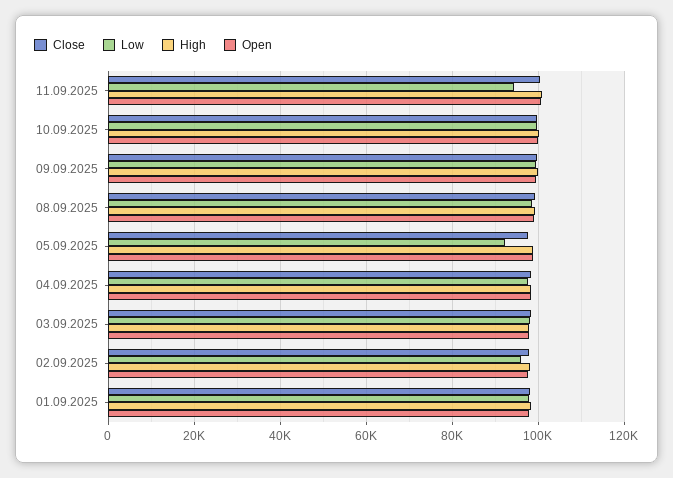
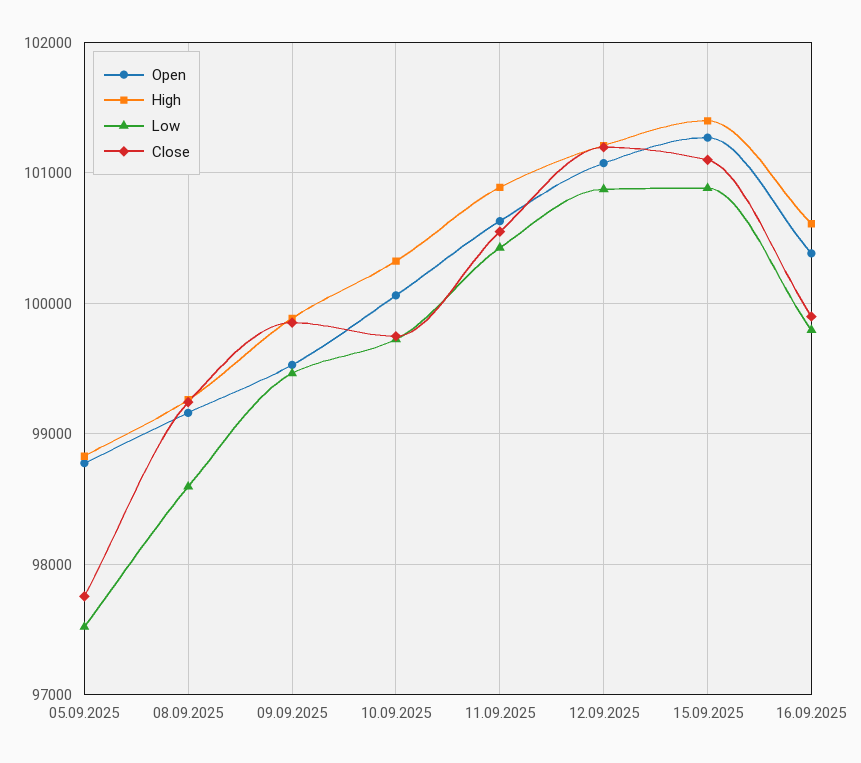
Low, 11.09.2025: 94000 -> 100400
Low, 05.09.2025: 92000 -> 97500
Close, 04.09.2025: 98000 -> none
Low, 04.09.2025: 98000 -> none
High, 04.09.2025: 98000 -> none
Open, 04.09.2025: 98000 -> none
Close, 03.09.2025: 98000 -> none
Low, 03.09.2025: 98000 -> none
High, 03.09.2025: 98000 -> none
Open, 03.09.2025: 98000 -> none
Close, 02.09.2025: 98000 -> none
Low, 02.09.2025: 96000 -> none
High, 02.09.2025: 98000 -> none
Open, 02.09.2025: 98000 -> none
Close, 01.09.2025: 98000 -> none
Low, 01.09.2025: 98000 -> none
High, 01.09.2025: 98000 -> none
Open, 01.09.2025: 98000 -> none
Open, 12.09.2025: none -> 101100
High, 12.09.2025: none -> 101200
Low, 12.09.2025: none -> 100900
Close, 12.09.2025: none -> 101200
Open, 15.09.2025: none -> 101300
High, 15.09.2025: none -> 101400
Low, 15.09.2025: none -> 100900
Close, 15.09.2025: none -> 101100
Open, 16.09.2025: none -> 100400
High, 16.09.2025: none -> 100600
Low, 16.09.2025: none -> 99800
Close, 16.09.2025: none -> 99900

